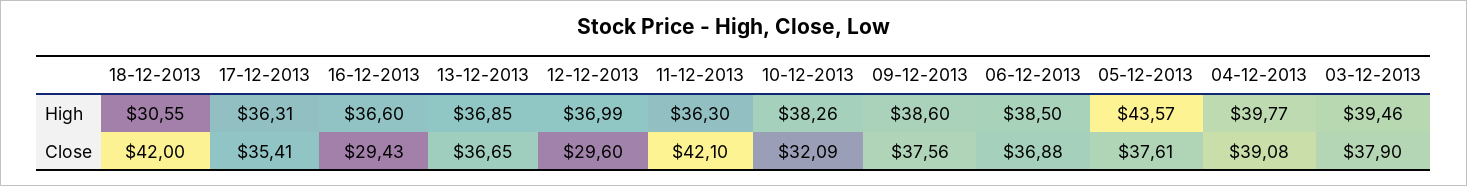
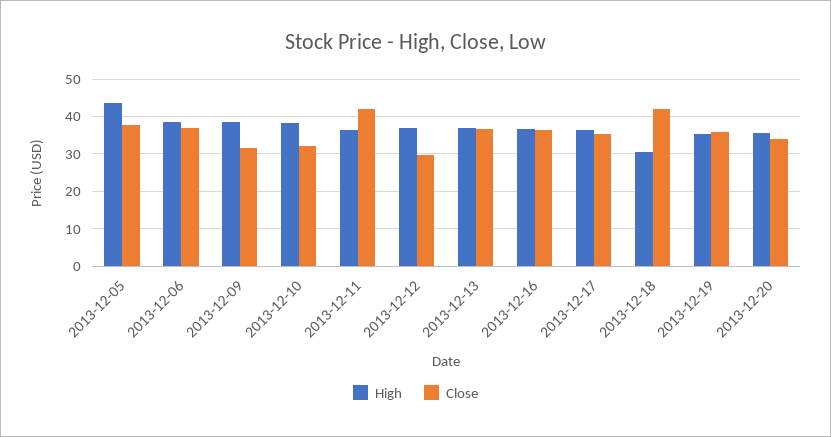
High, 04-12-2013: 39.77 -> none
High, 03-12-2013: 39.46 -> none
Close, 16-12-2013: 29.43 -> 36
Close, 09-12-2013: 37.56 -> 32
Close, 04-12-2013: 39.08 -> none
Close, 03-12-2013: 37.9 -> none
High, 2013-12-19: none -> 36
Close, 2013-12-19: none -> 36
High, 2013-12-20: none -> 36
Close, 2013-12-20: none -> 34

